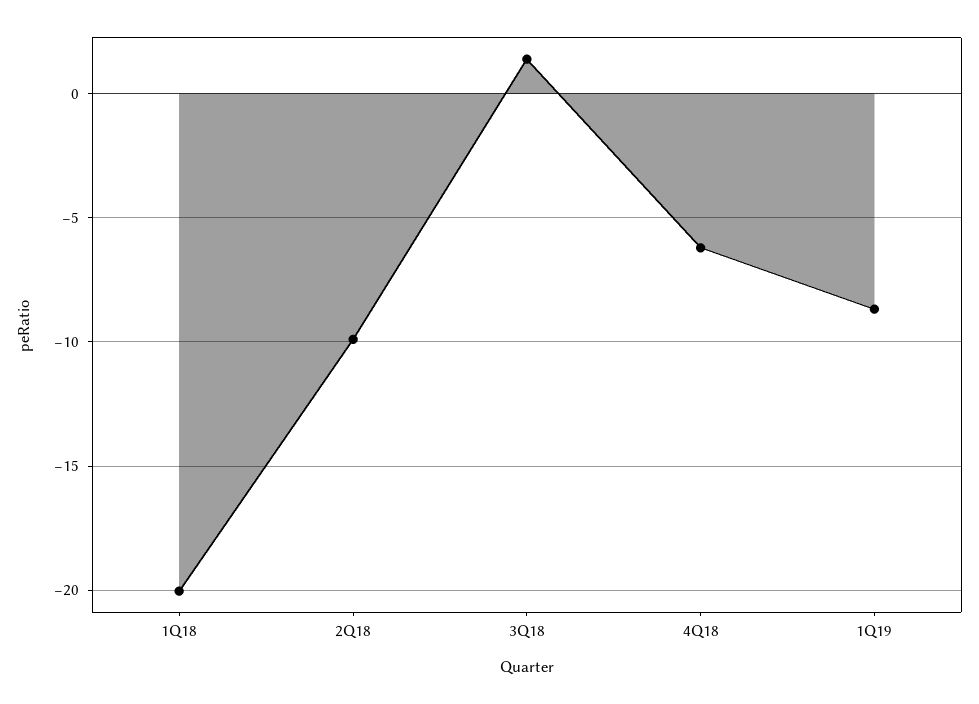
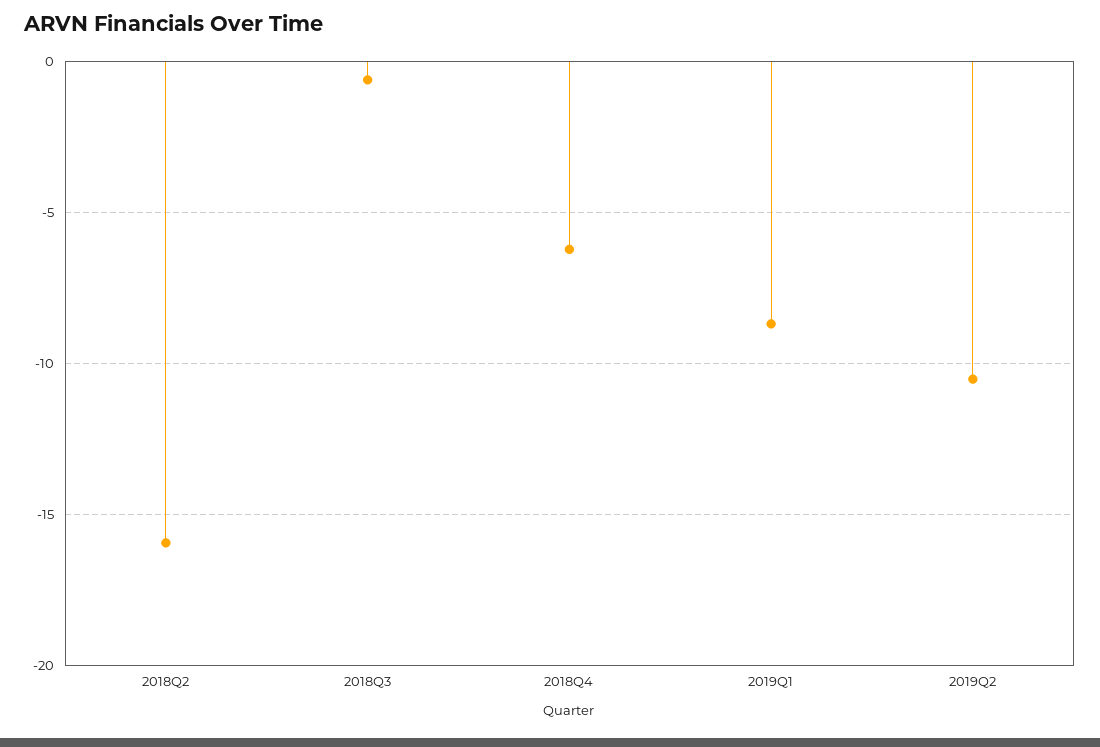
1Q18: -20 -> none
2Q18: -10 -> -16
3Q18: 1.5 -> -0.5
2019Q2: none -> -10.5

